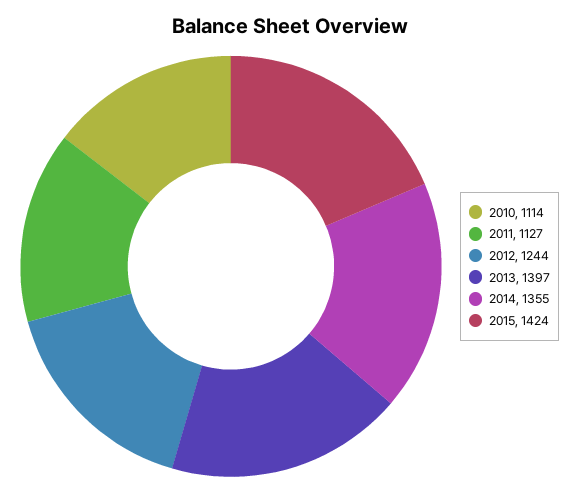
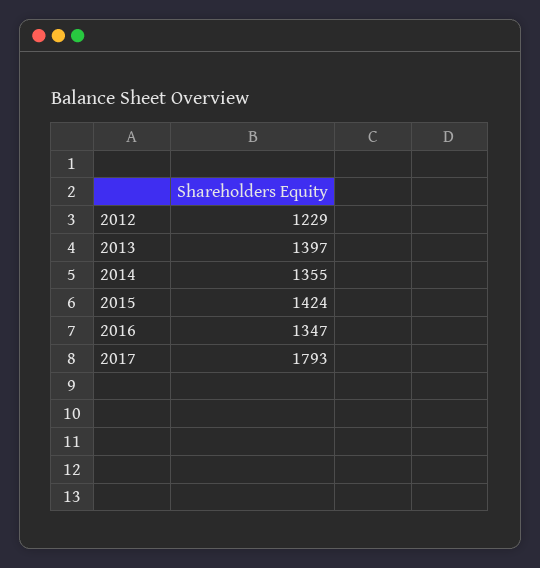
2010: 1114 -> none
2011: 1127 -> none
2012: 1244 -> 1229
2016: none -> 1347
2017: none -> 1793

